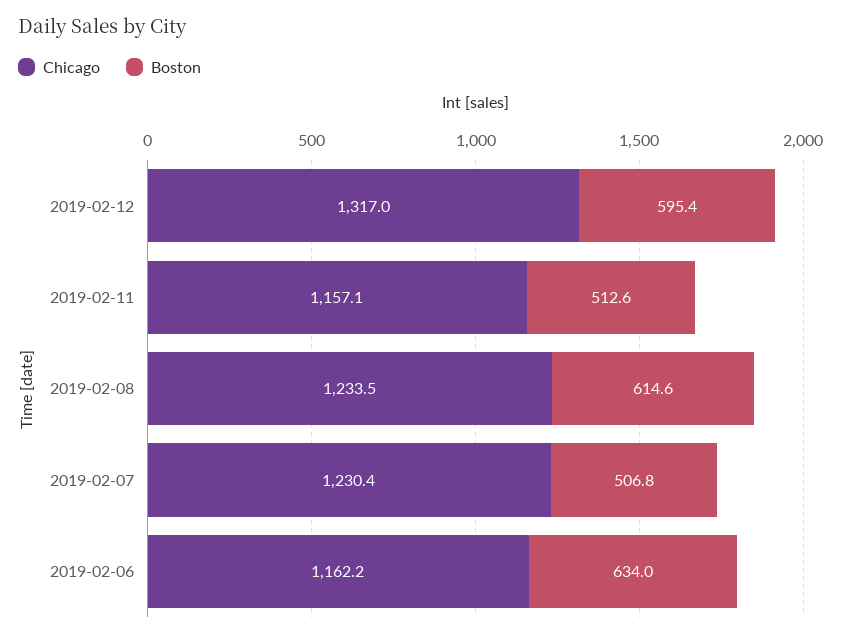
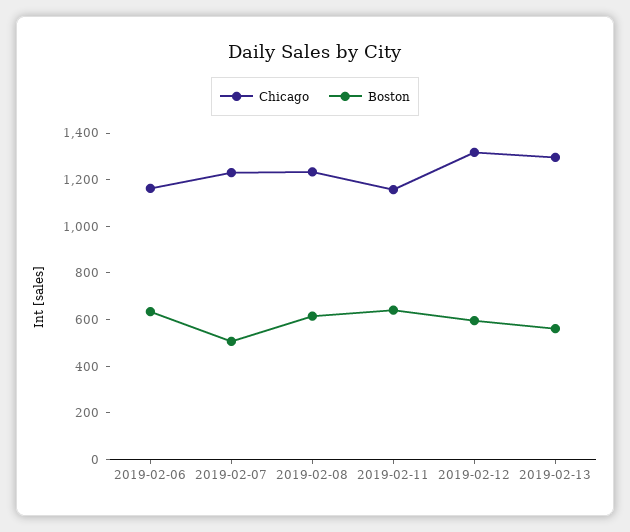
Boston, 2019-02-11: 512.6 -> 650
Chicago, 2019-02-13: none -> 1300
Boston, 2019-02-13: none -> 550

